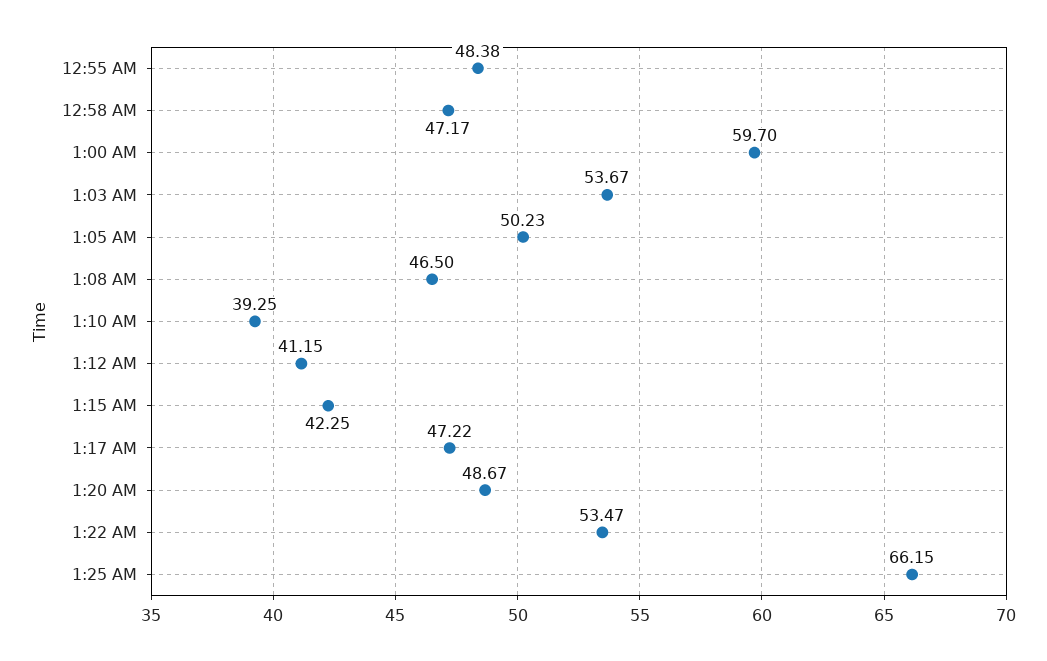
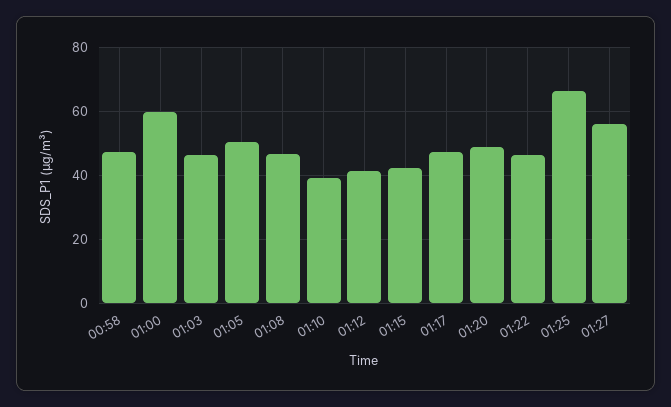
12:55 AM: 48.38 -> none
1:03 AM: 53.67 -> 46
1:22 AM: 53.47 -> 46
01:27: none -> 56

